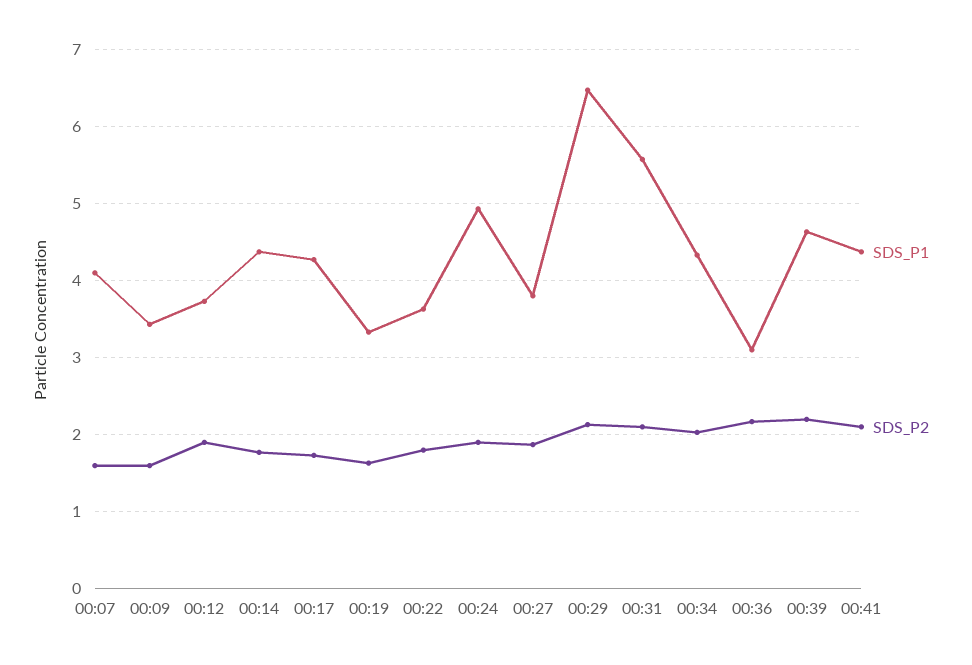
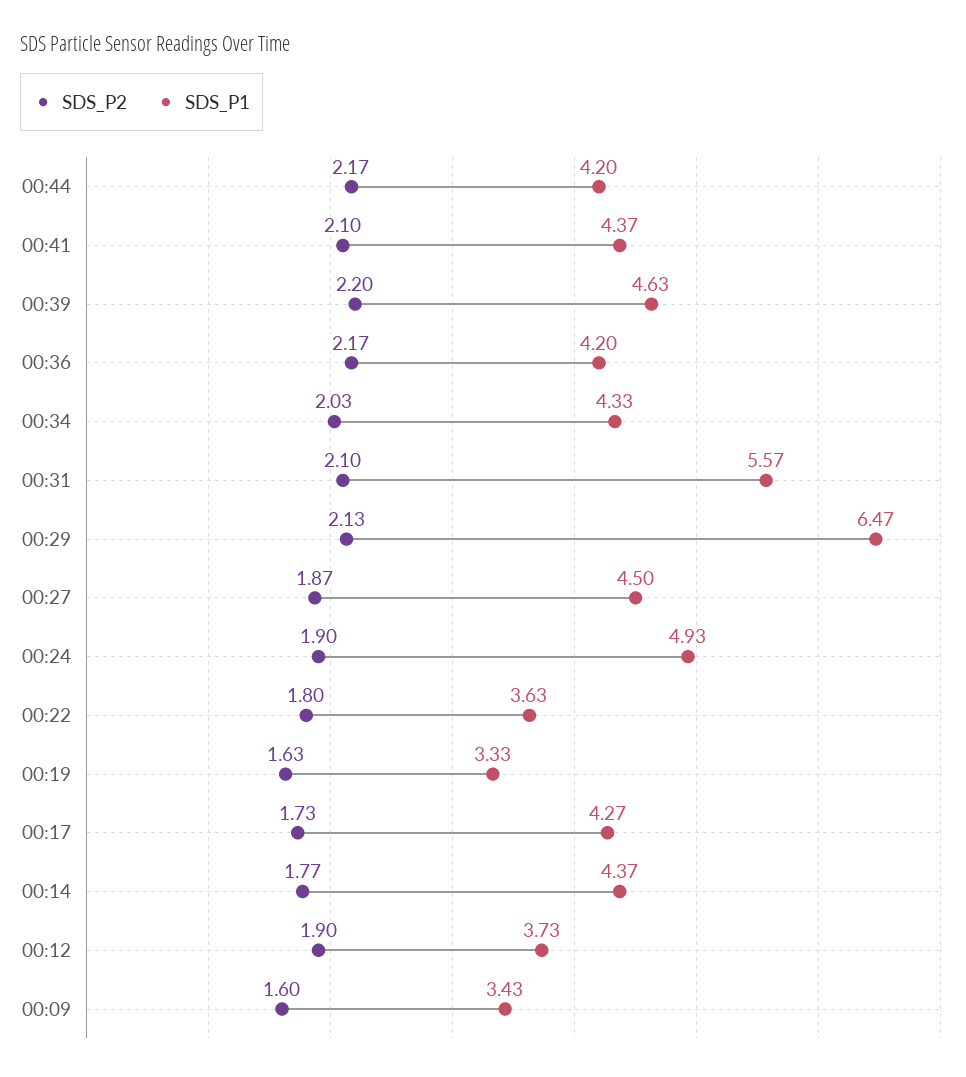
SDS_P1, 00:07: 4.1 -> none
SDS_P2, 00:07: 1.6 -> none
SDS_P1, 00:27: 3.8 -> 4.5
SDS_P1, 00:36: 3.1 -> 4.2
SDS_P2, 00:44: none -> 2.17
SDS_P1, 00:44: none -> 4.2

